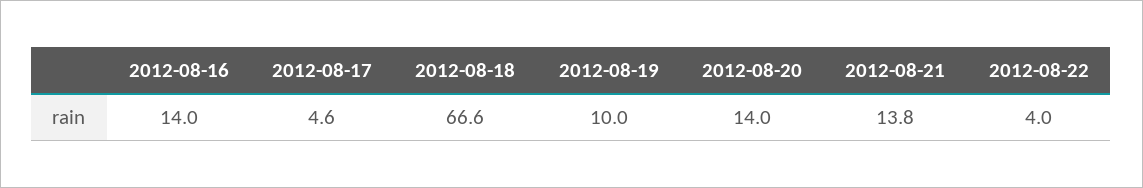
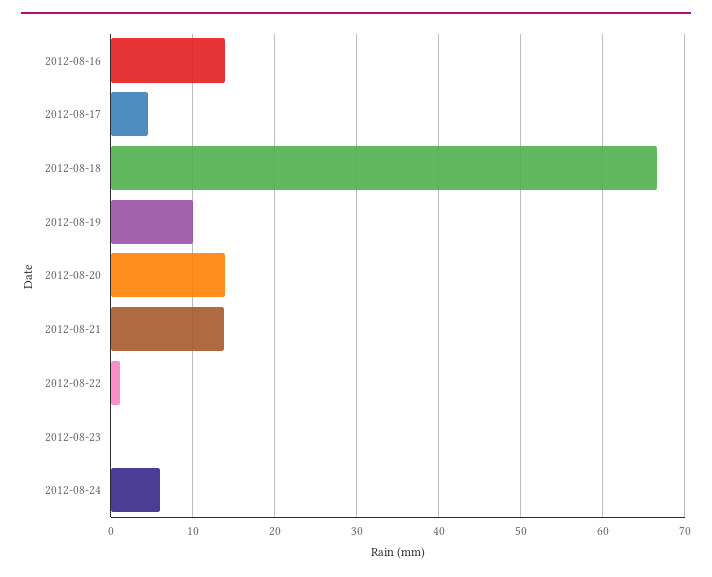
2012-08-22: 4 -> 1
2012-08-23: none -> 0
2012-08-24: none -> 6

